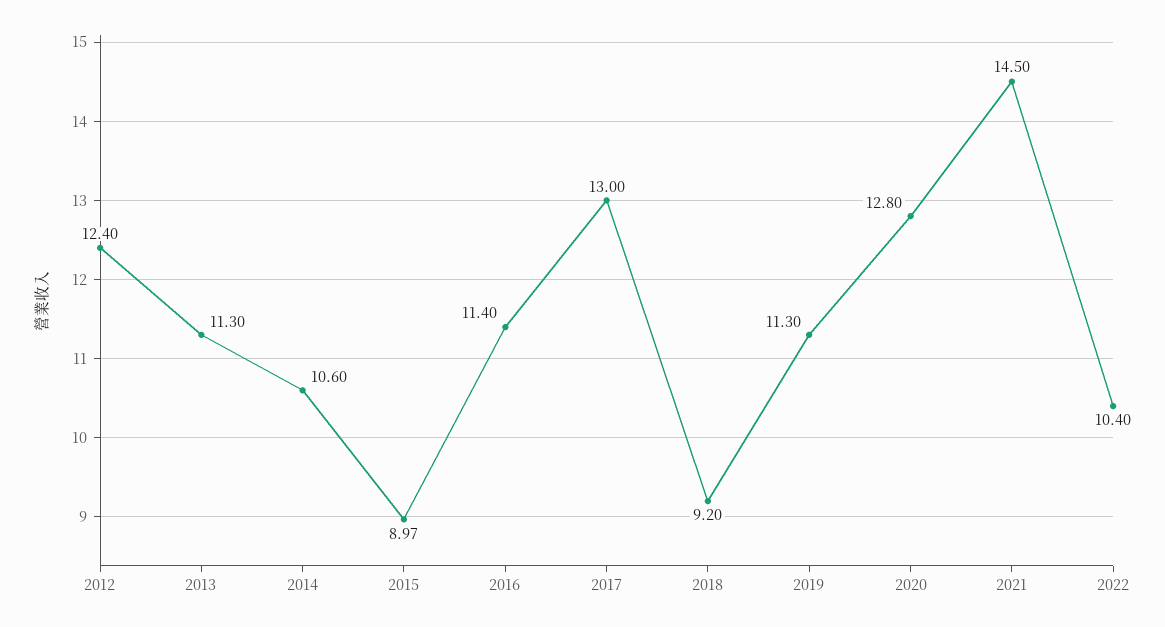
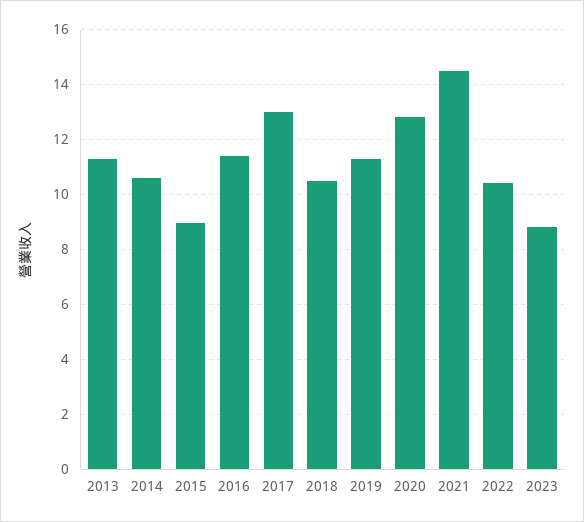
2012: 12.4 -> none
2018: 9.2 -> 10.5
2023: none -> 8.75

